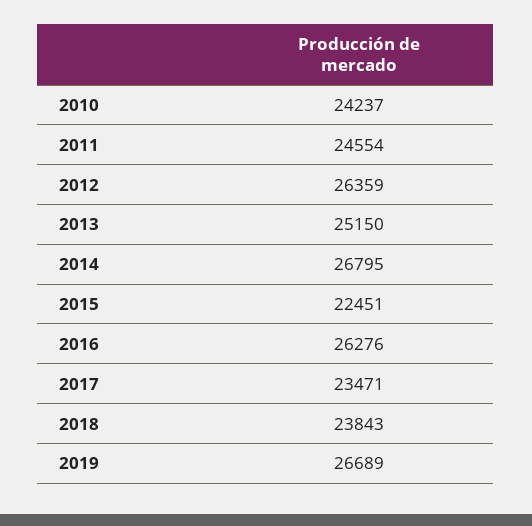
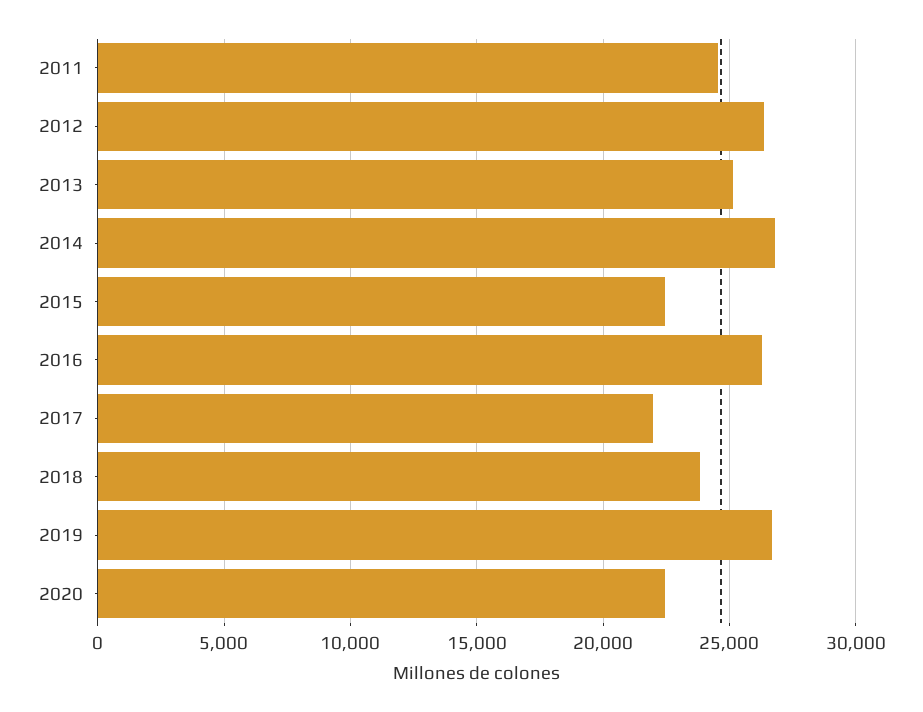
2010: 24237 -> none
2017: 23471 -> 22000
2020: none -> 22500

